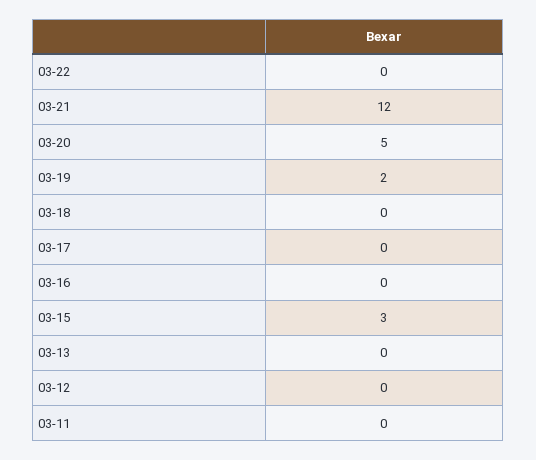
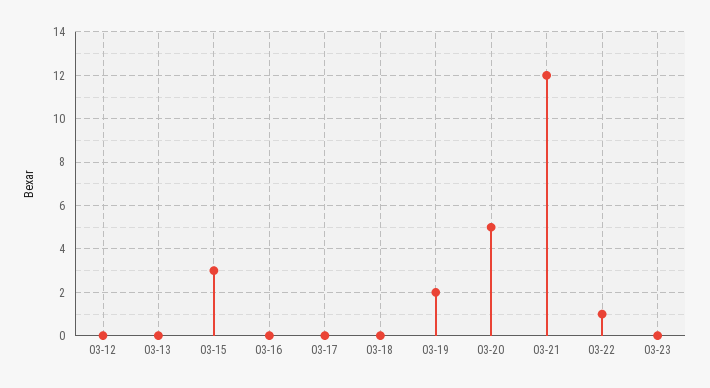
03-22: 0 -> 1
03-11: 0 -> none
03-23: none -> 0

